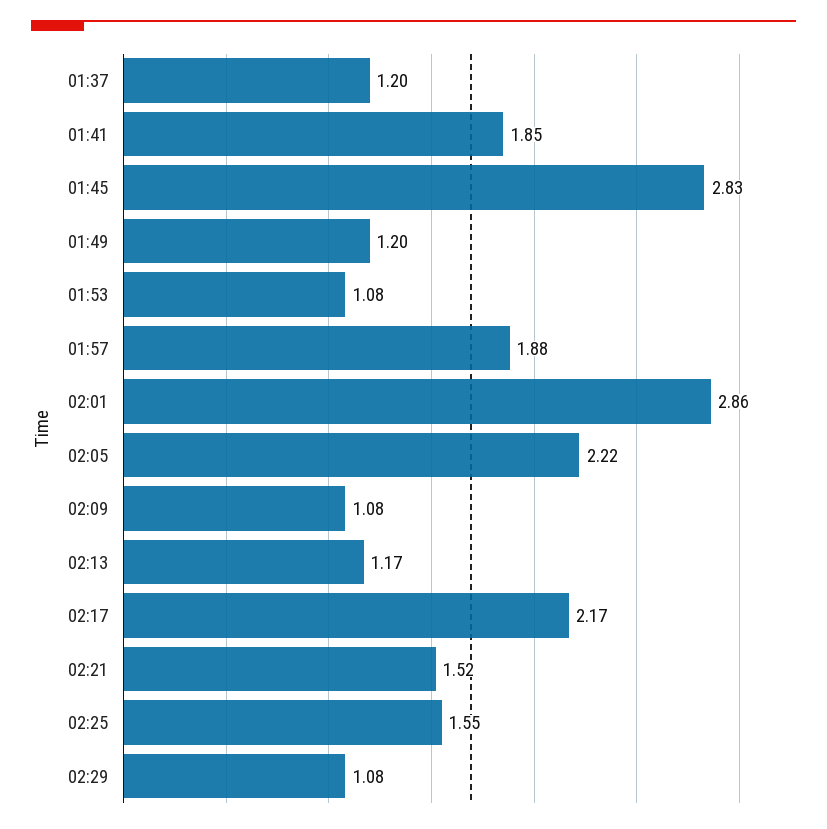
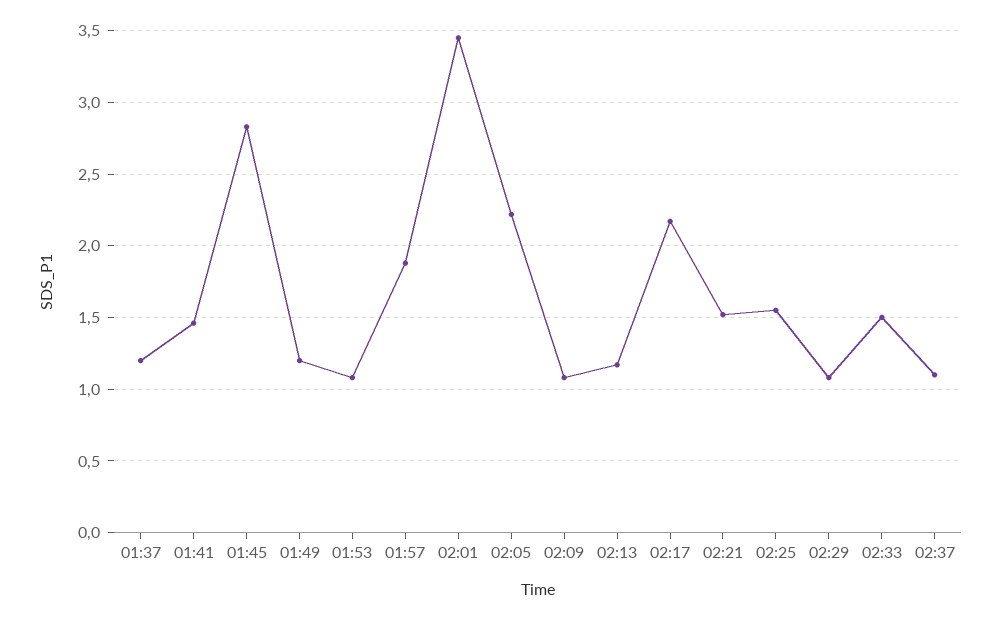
01:41: 1.85 -> 1.45
02:01: 2.86 -> 3.45
02:33: none -> 1.5
02:37: none -> 1.1

